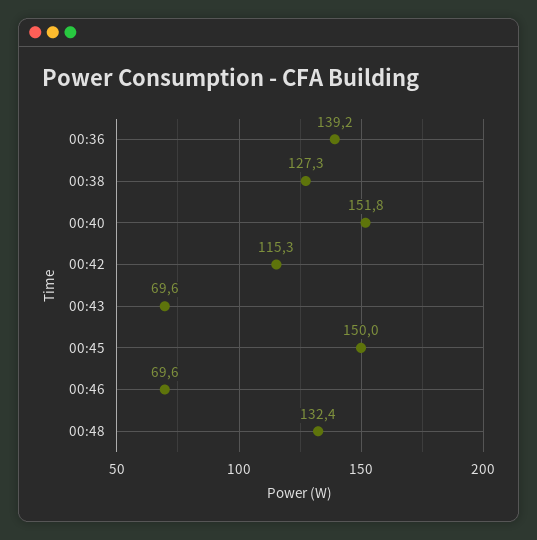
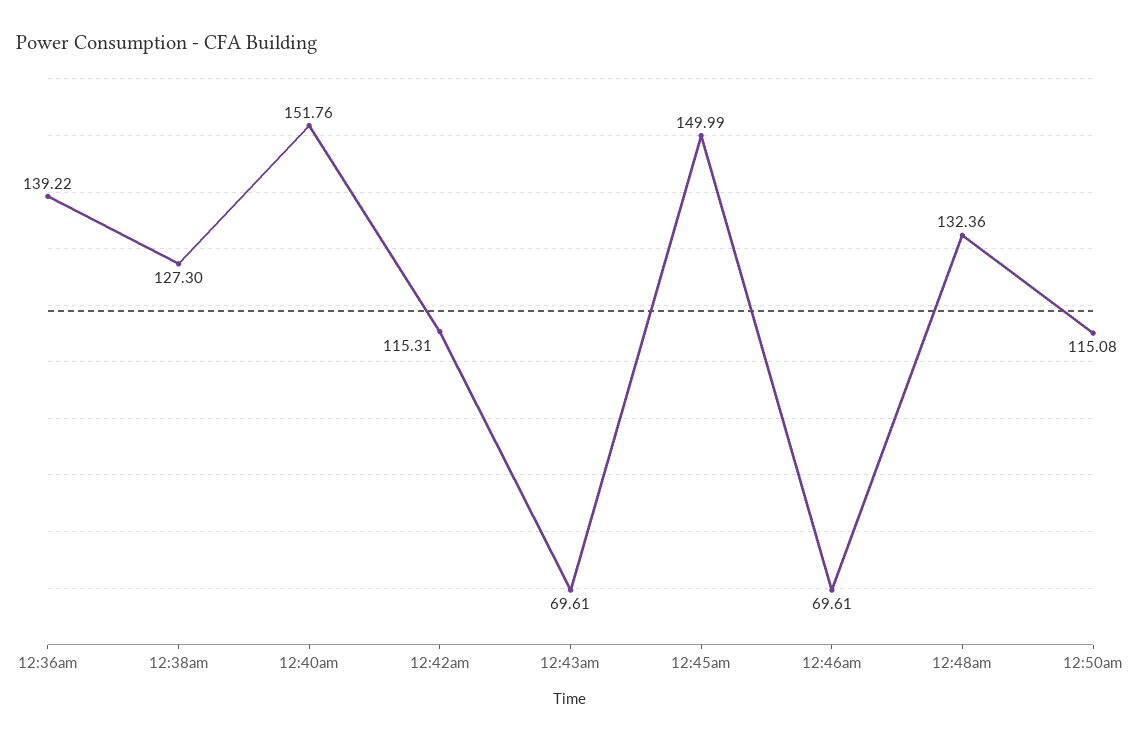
12:50am: none -> 115.08

